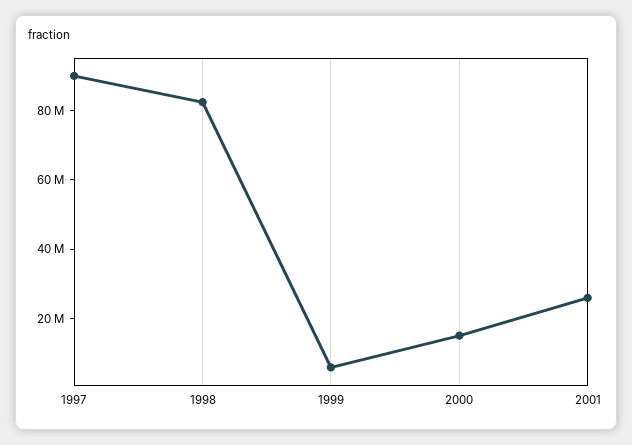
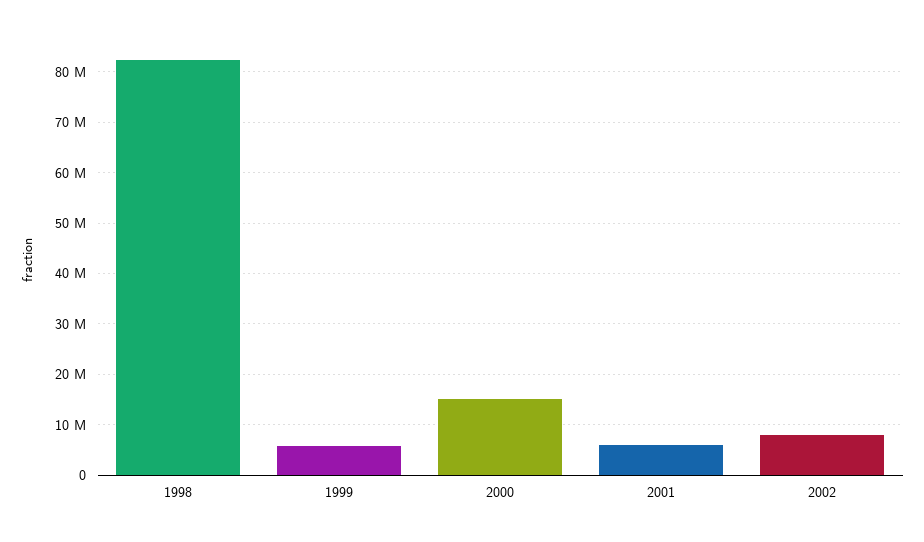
1997: 90000000 -> none
2001: 25000000 -> 6000000
2002: none -> 8000000

